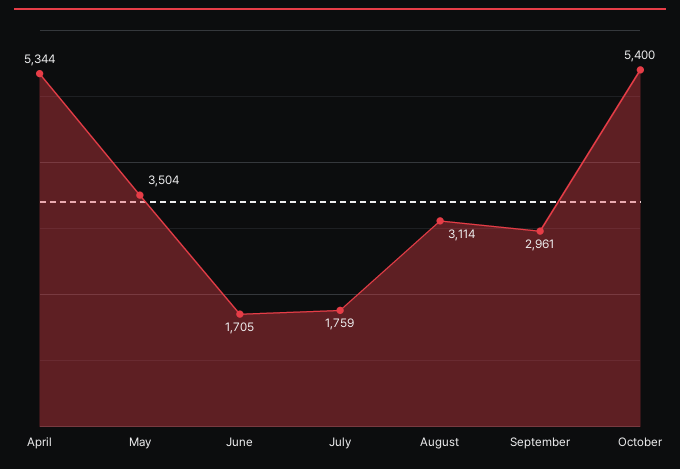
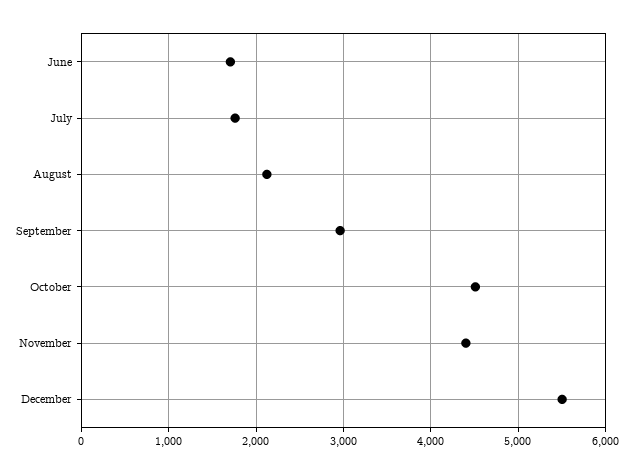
April: 5344 -> none
May: 3504 -> none
August: 3114 -> 2100
October: 5400 -> 4500
November: none -> 4400
December: none -> 5500

